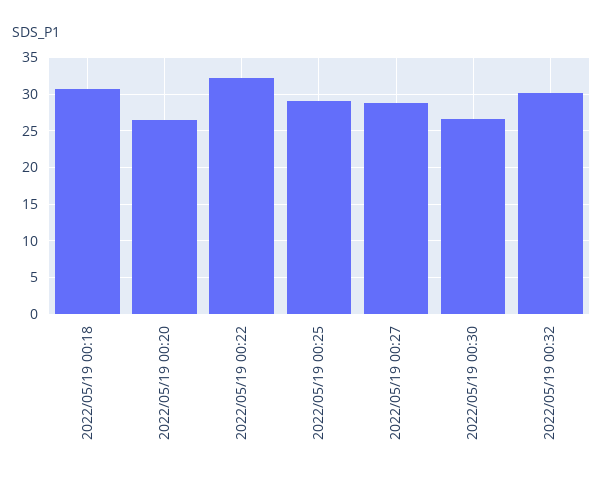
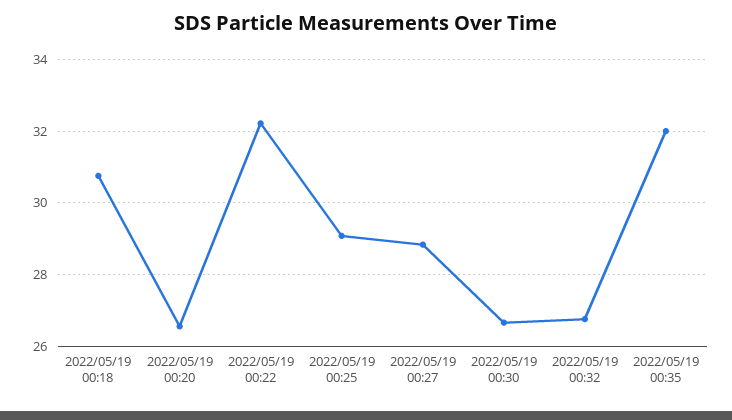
2022/05/19 00:32: 30 -> 26.8
2022/05/19 00:35: none -> 32

